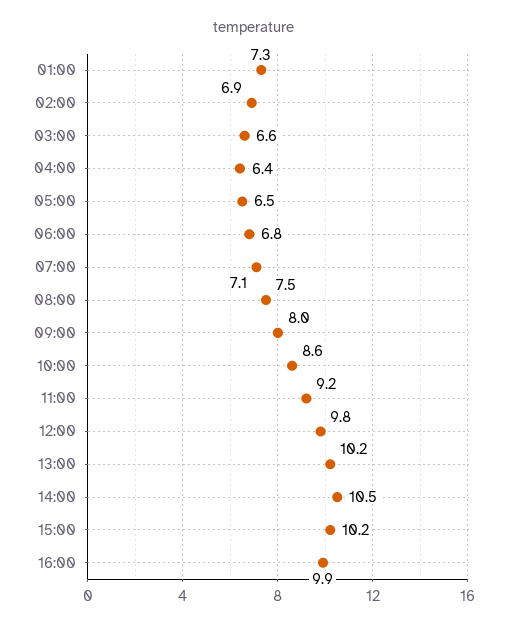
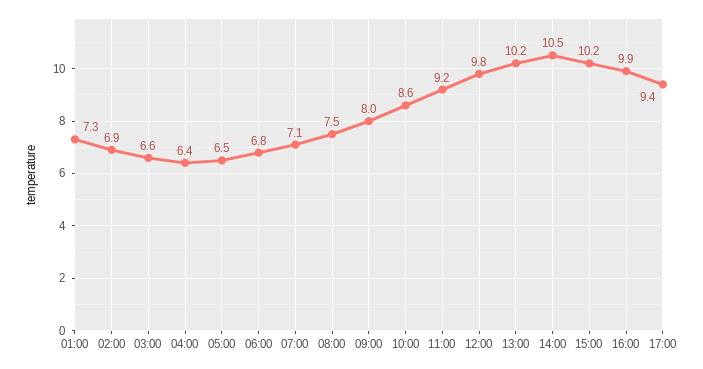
17:00: none -> 9.4

